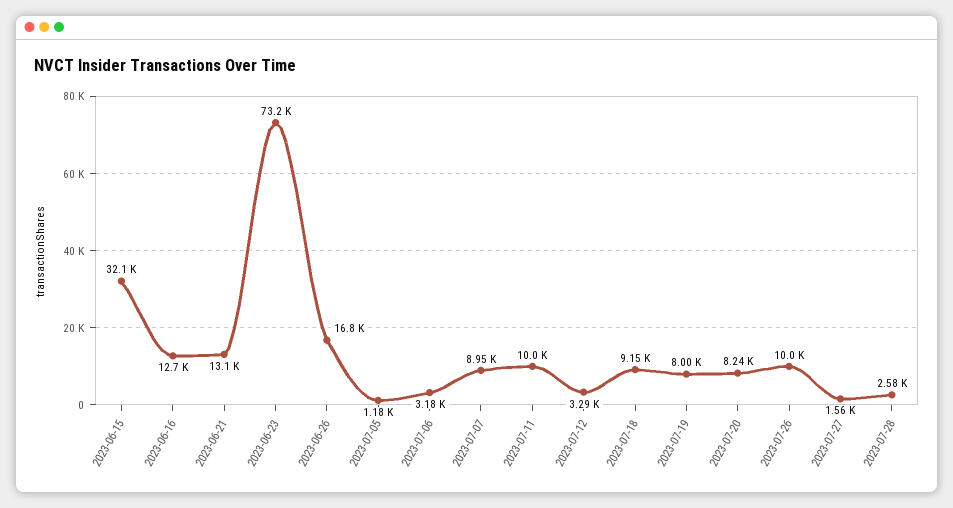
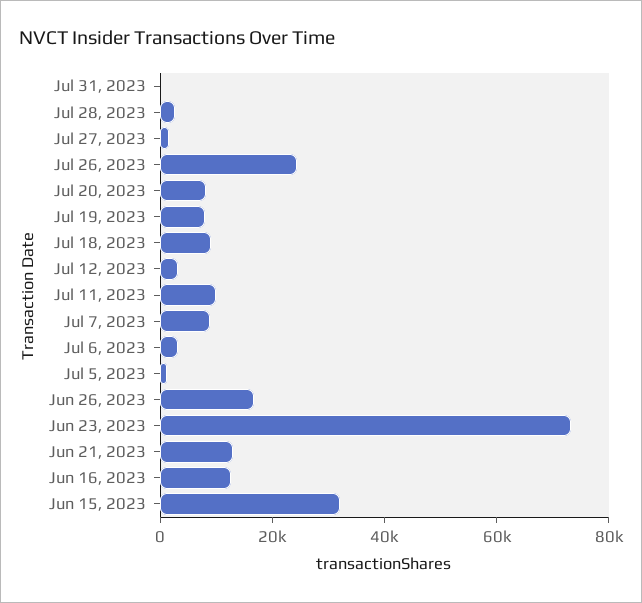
2023-07-26: 10000 -> 25000
Jul 31, 2023: none -> 0

